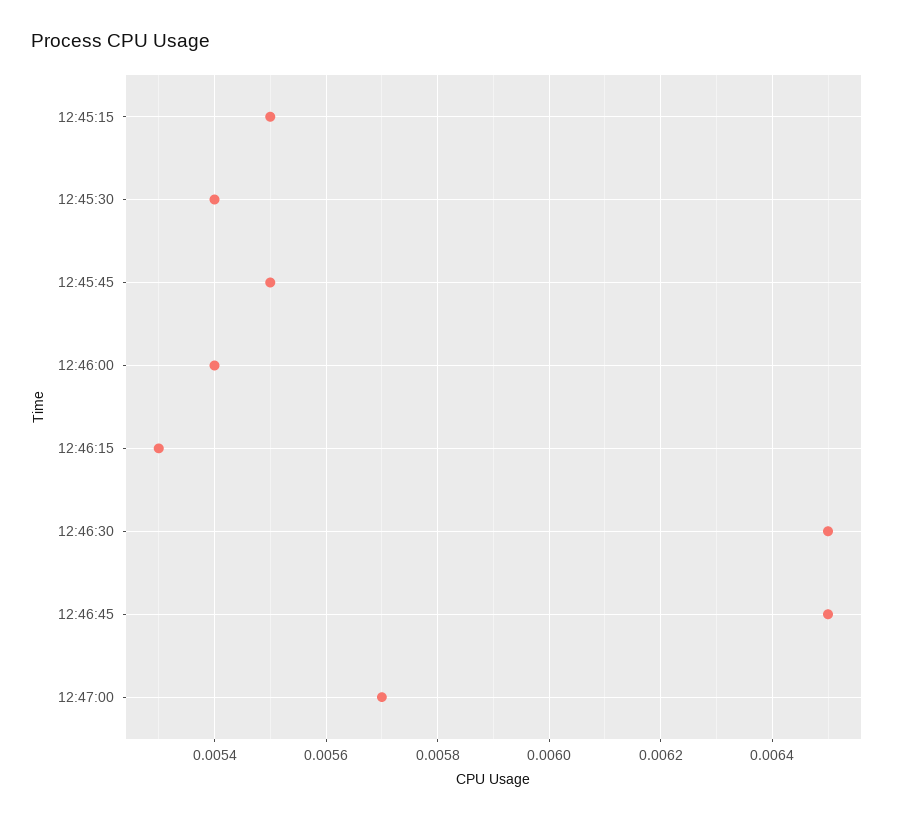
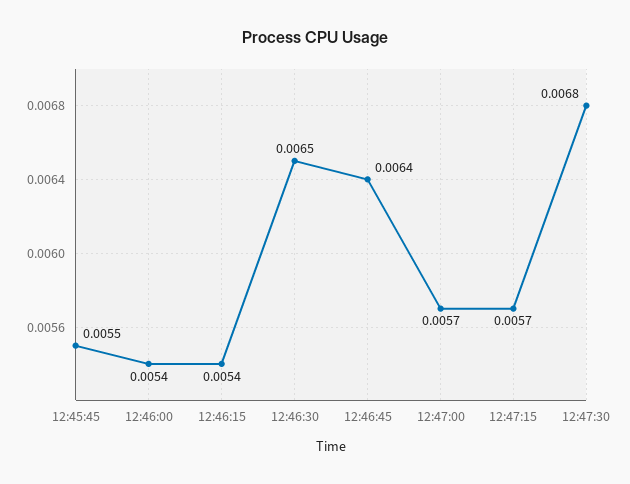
12:45:15: 0.0055 -> none
12:45:30: 0.0054 -> none
12:46:15: 0.0053 -> 0.0054
12:46:45: 0.0065 -> 0.0064
12:47:15: none -> 0.0057
12:47:30: none -> 0.0068

